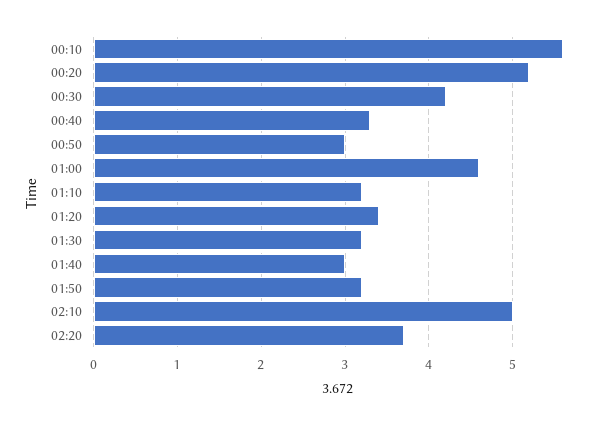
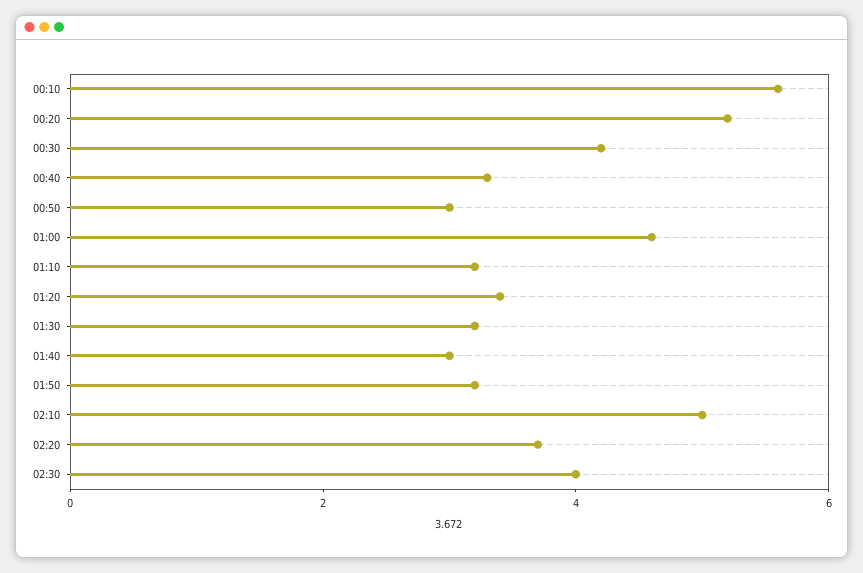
02:30: none -> 4

